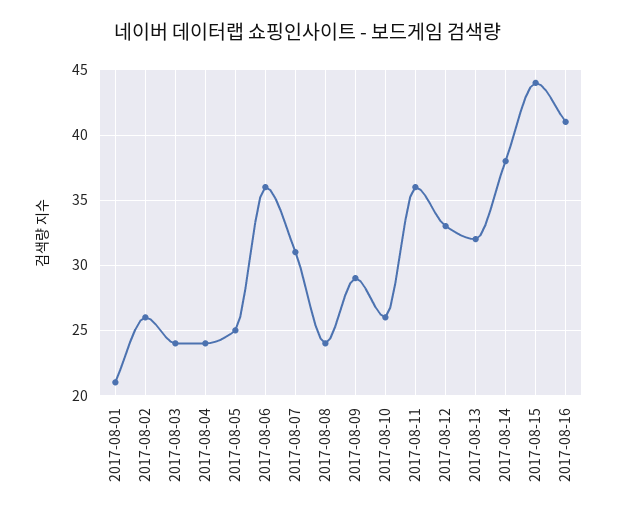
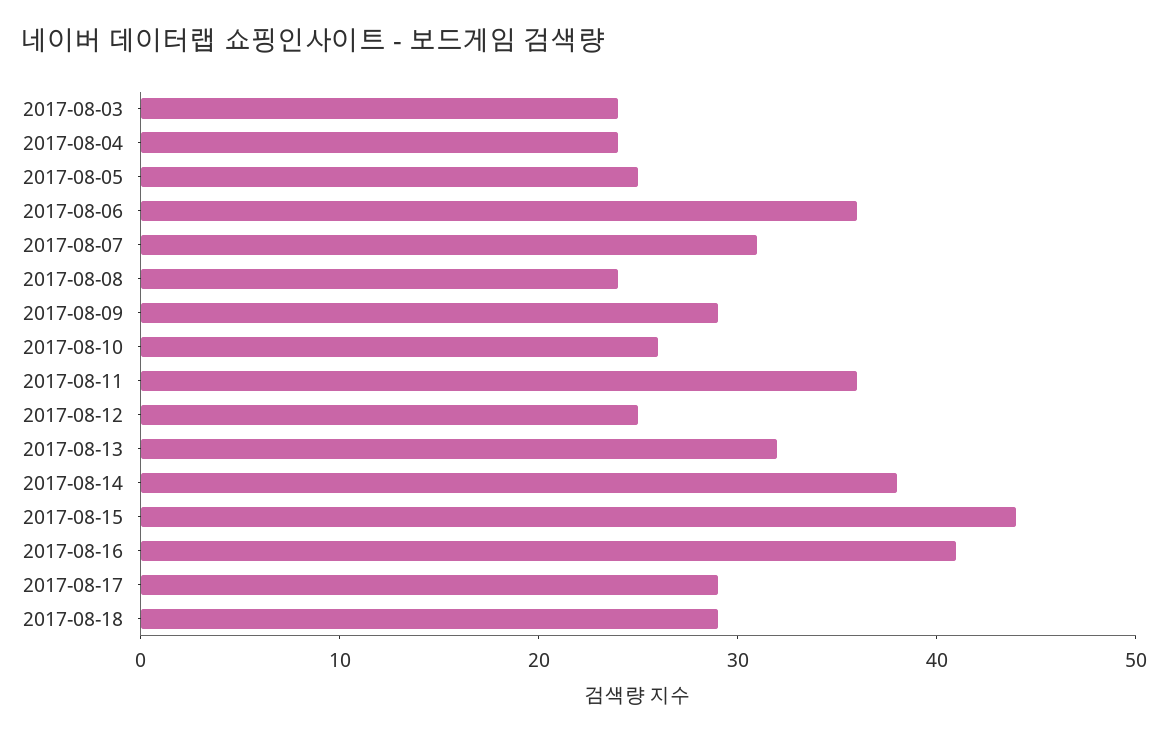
2017-08-01: 21 -> none
2017-08-02: 26 -> none
2017-08-12: 33 -> 25
2017-08-17: none -> 29
2017-08-18: none -> 29

